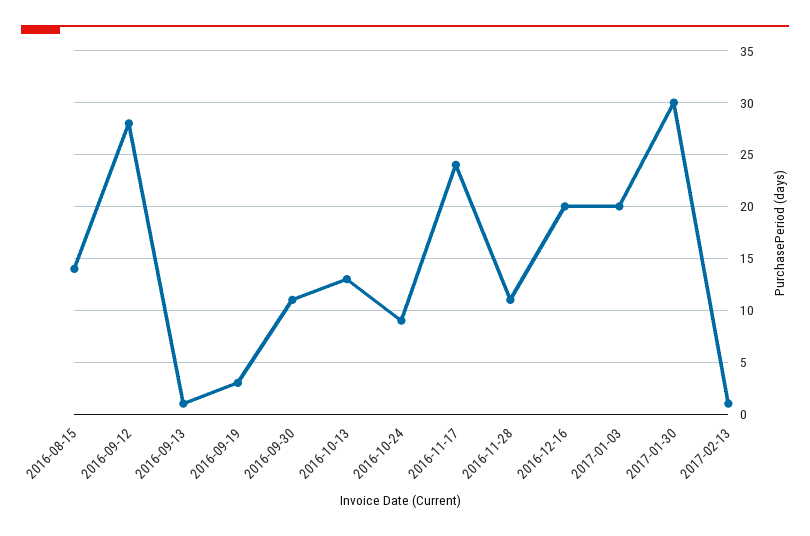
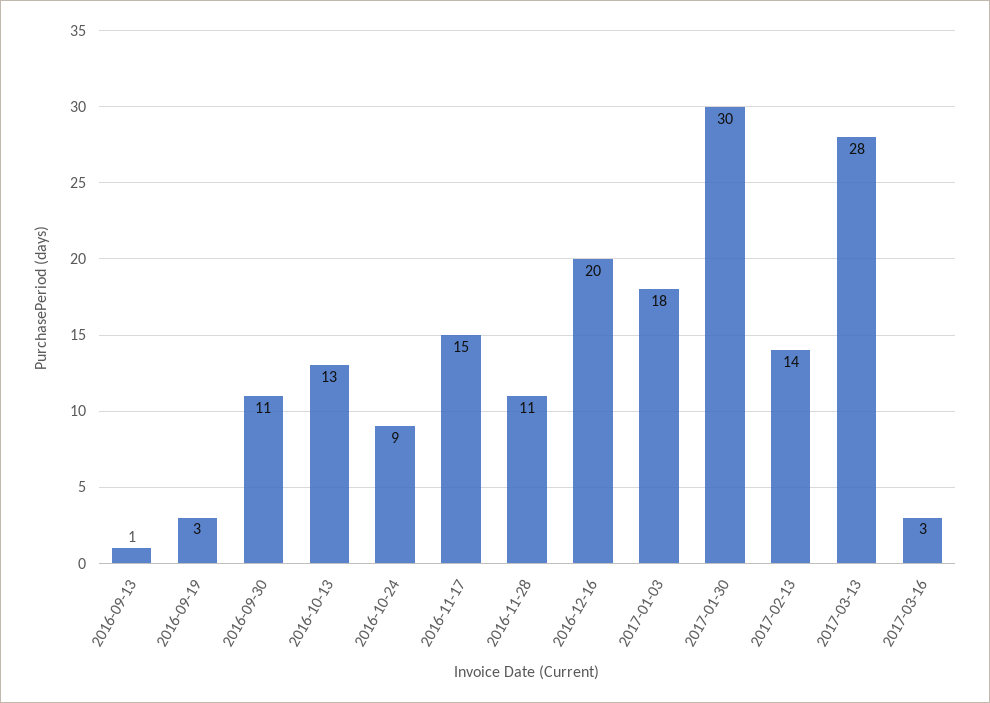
2016-08-15: 14 -> none
2016-09-12: 28 -> none
2016-11-17: 24 -> 15
2017-01-03: 20 -> 18
2017-02-13: 1 -> 14
2017-03-13: none -> 28
2017-03-16: none -> 3

